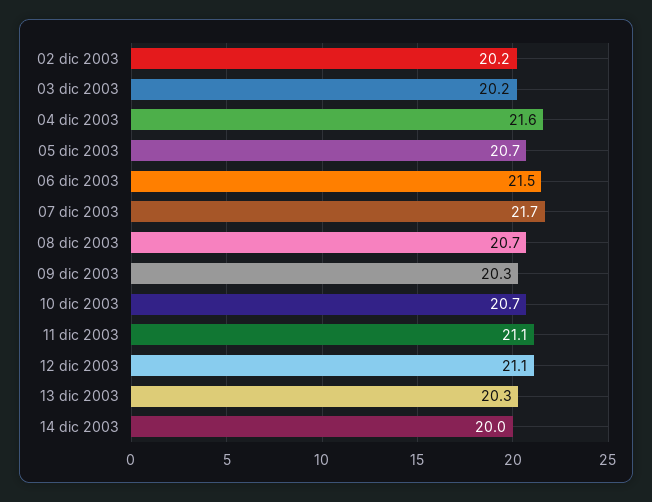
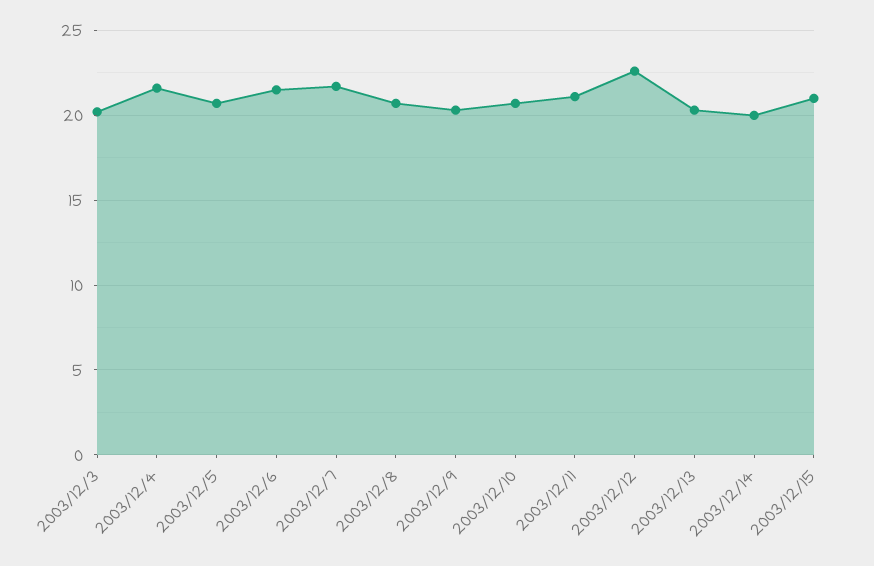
02 dic 2003: 20.2 -> none
12 dic 2003: 21.1 -> 22.5
2003/12/15: none -> 21

